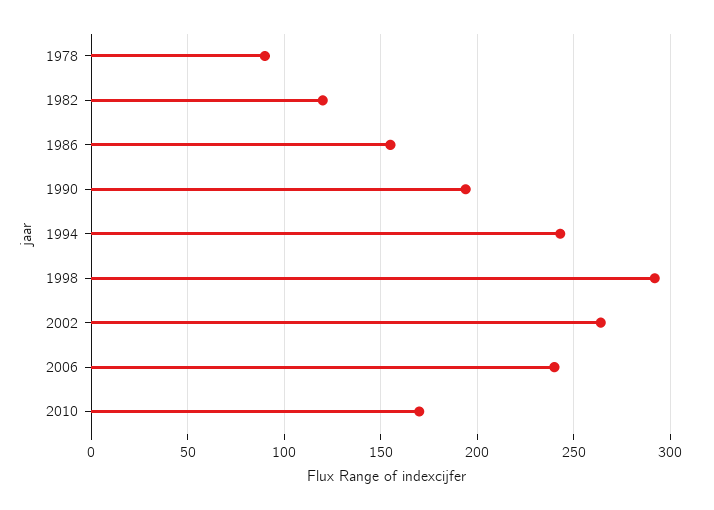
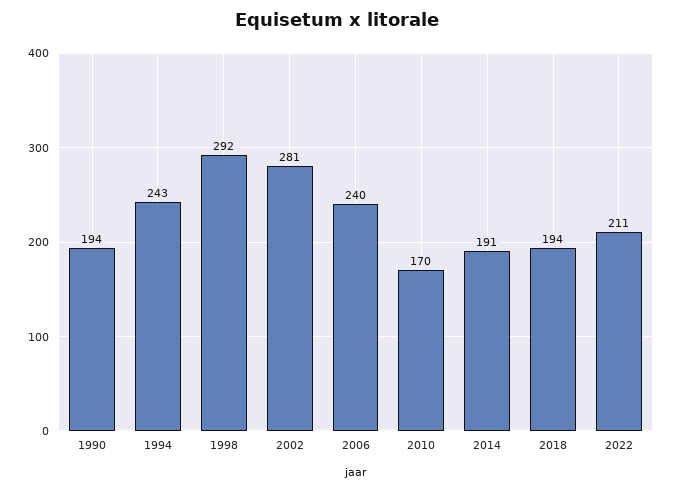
1978: 90 -> none
1982: 120 -> none
1986: 155 -> none
2002: 265 -> 281
2014: none -> 191
2018: none -> 194
2022: none -> 211

